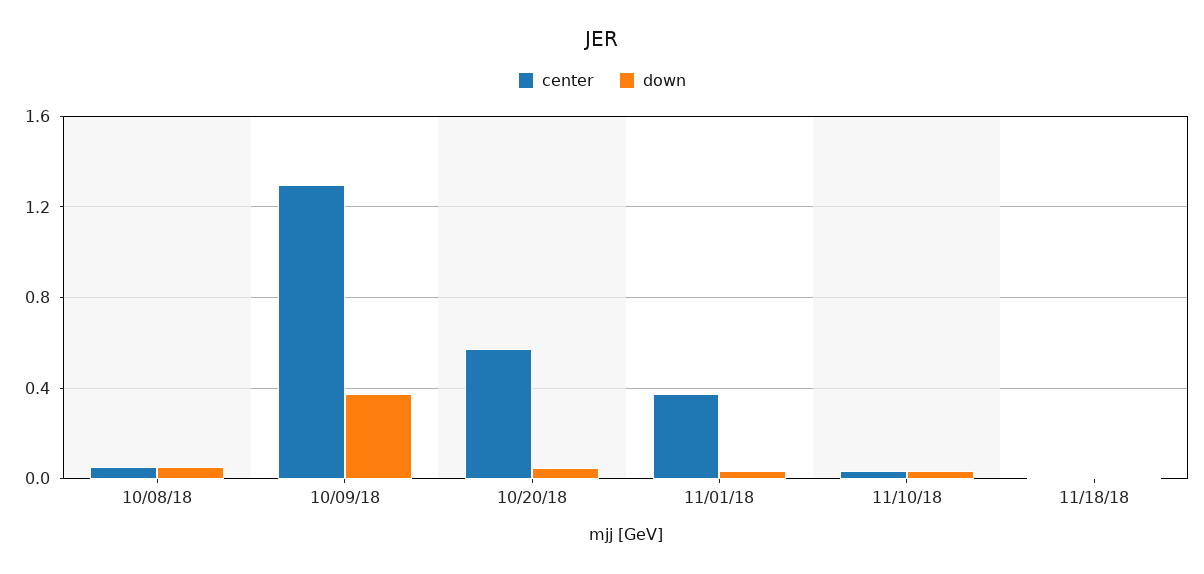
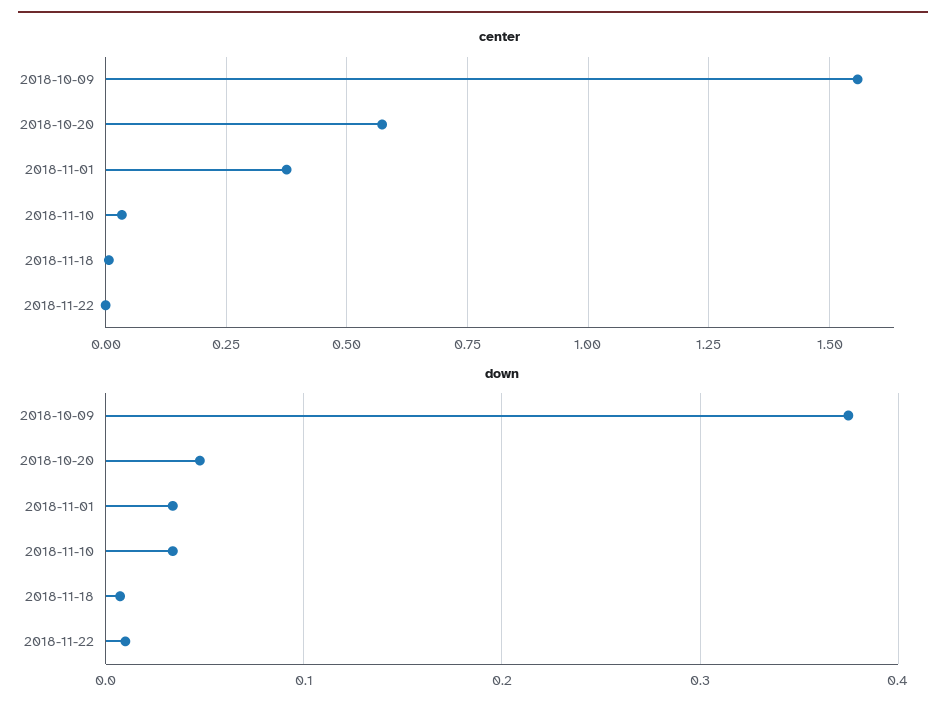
center, 10/08/18: 0.05 -> none
down, 10/08/18: 0.05 -> none
center, 10/09/18: 1.3 -> 1.55
center, 2018-11-22: none -> 0
down, 2018-11-22: none -> 0.01

